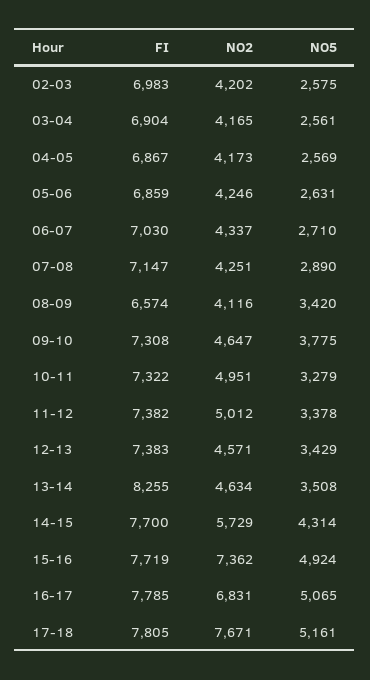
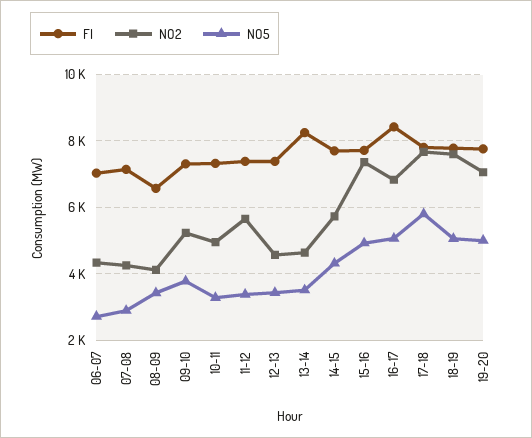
FI, 02-03: 6983 -> none
NO2, 02-03: 4202 -> none
NO5, 02-03: 2575 -> none
FI, 03-04: 6904 -> none
NO2, 03-04: 4165 -> none
NO5, 03-04: 2561 -> none
FI, 04-05: 6867 -> none
NO2, 04-05: 4173 -> none
NO5, 04-05: 2569 -> none
FI, 05-06: 6859 -> none
NO2, 05-06: 4246 -> none
NO5, 05-06: 2631 -> none
NO2, 09-10: 4647 -> 5200
NO2, 11-12: 5012 -> 5600
FI, 16-17: 7785 -> 8400
NO5, 17-18: 5161 -> 5800
FI, 18-19: none -> 7800
NO2, 18-19: none -> 7600
NO5, 18-19: none -> 5000
FI, 19-20: none -> 7800
NO2, 19-20: none -> 7000
NO5, 19-20: none -> 5000

